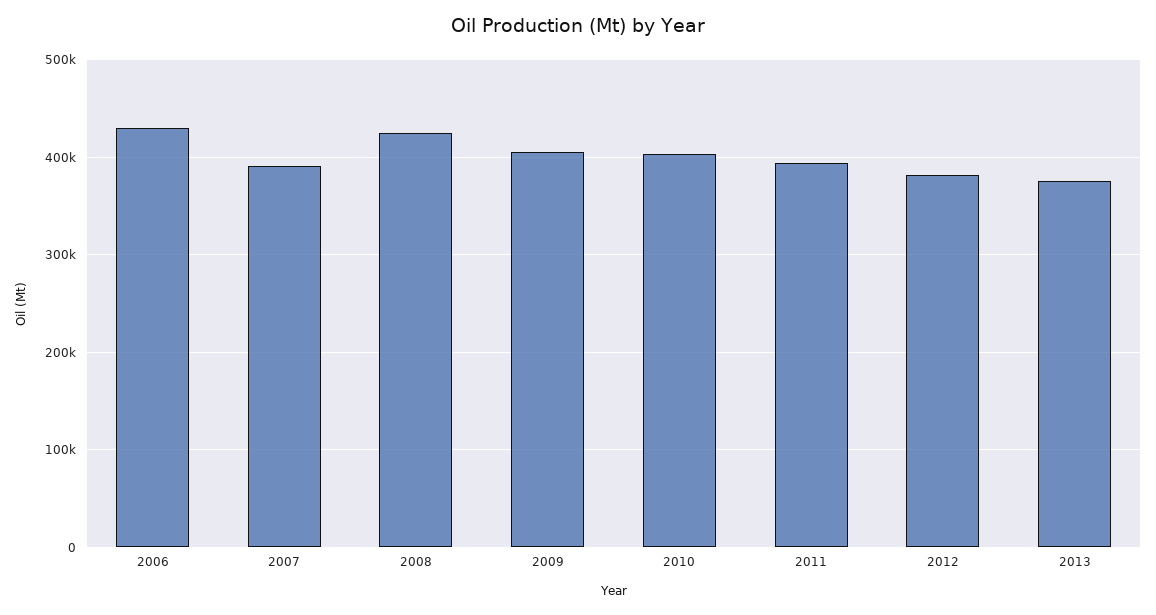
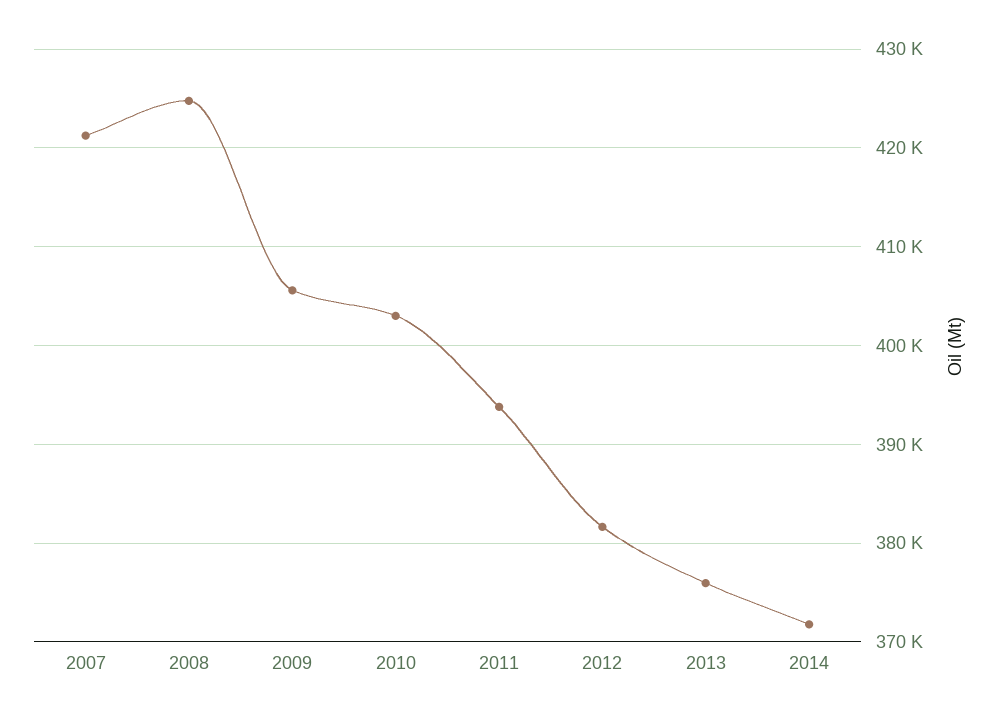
2006: 430000 -> none
2007: 390000 -> 421000
2014: none -> 372000

